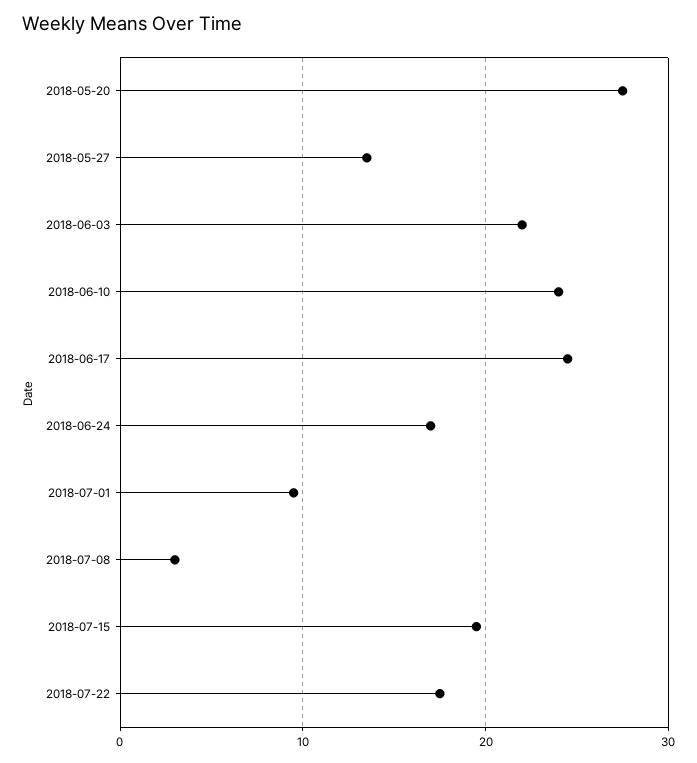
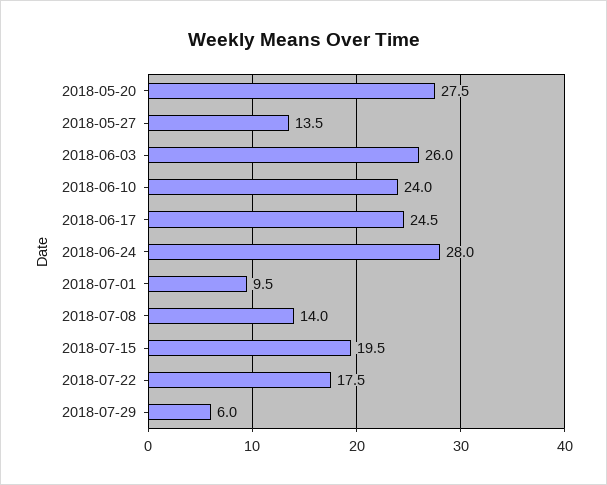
2018-06-03: 22 -> 26
2018-06-24: 17 -> 28
2018-07-08: 3 -> 14
2018-07-29: none -> 6

